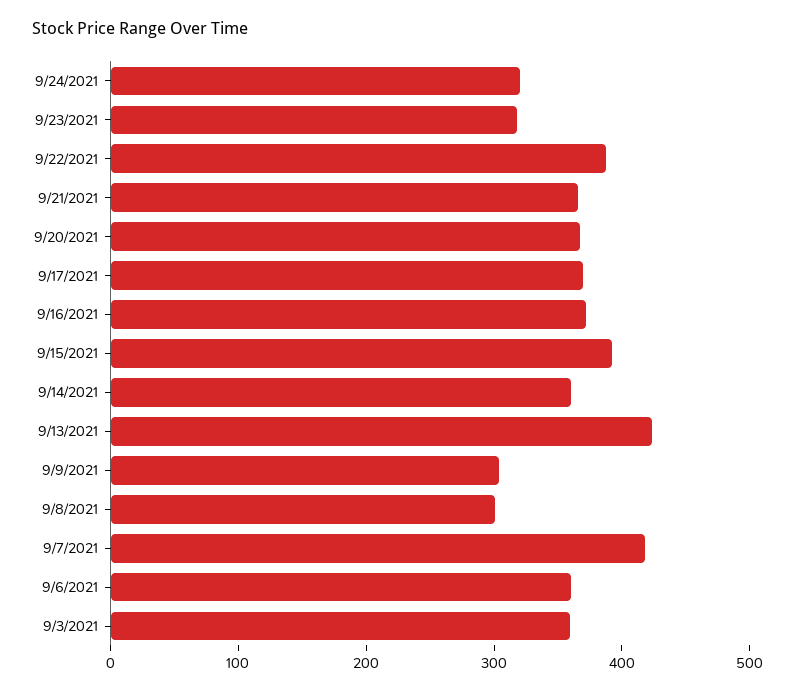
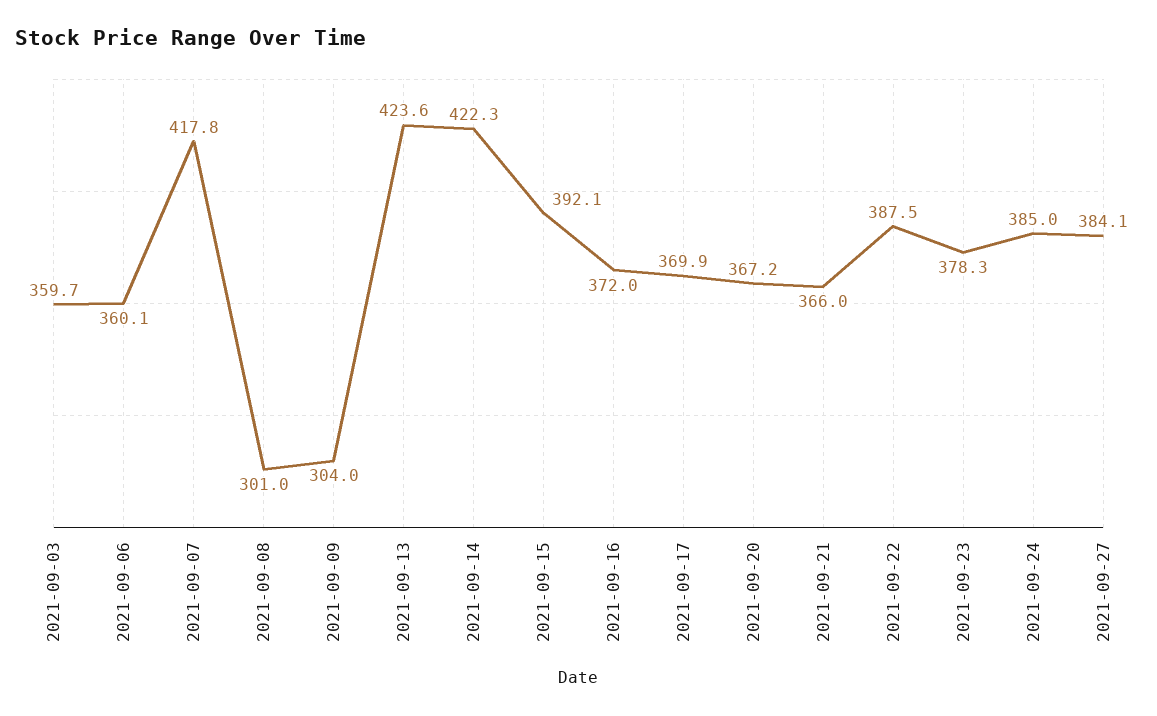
9/24/2021: 320 -> 385
9/23/2021: 320 -> 378.3
9/14/2021: 360 -> 422.3
2021-09-27: none -> 384.1

